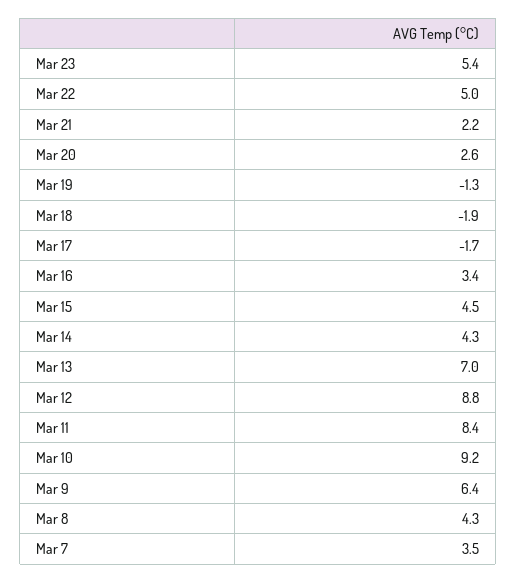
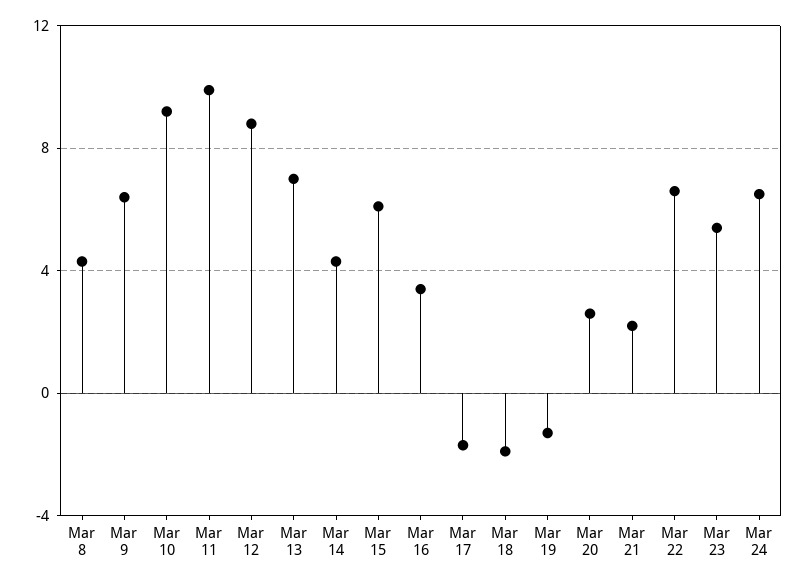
Mar 22: 5 -> 6.5
Mar 15: 4.5 -> 6
Mar 11: 8.4 -> 10
Mar 7: 3.5 -> none
Mar 24: none -> 6.5

